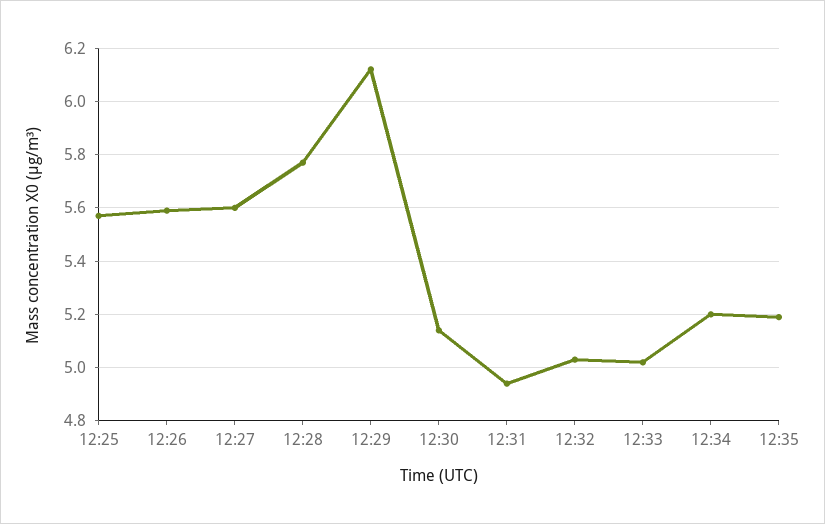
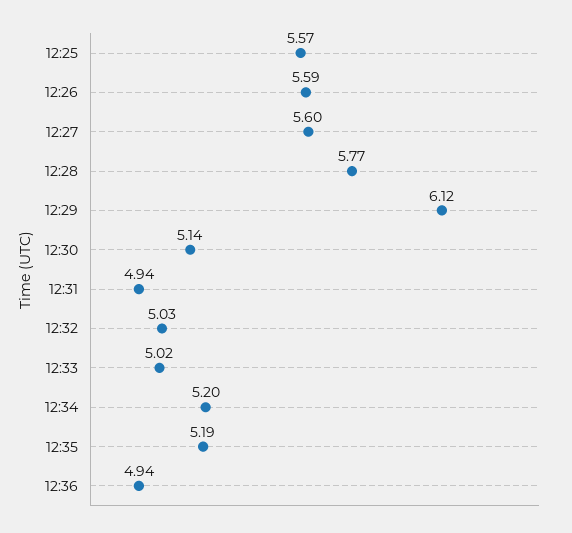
12:36: none -> 4.94

